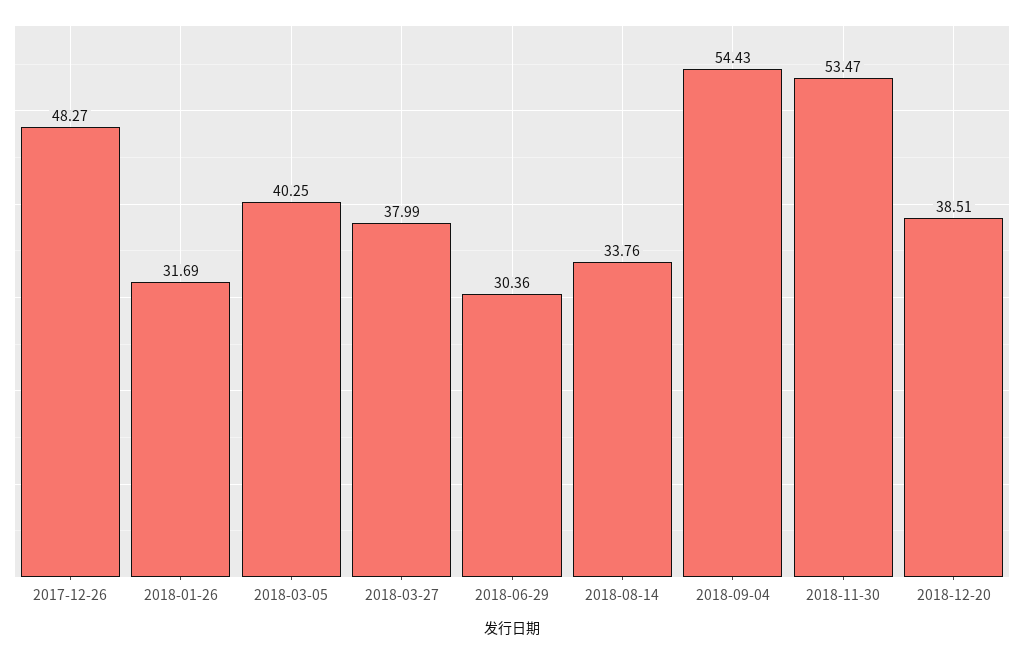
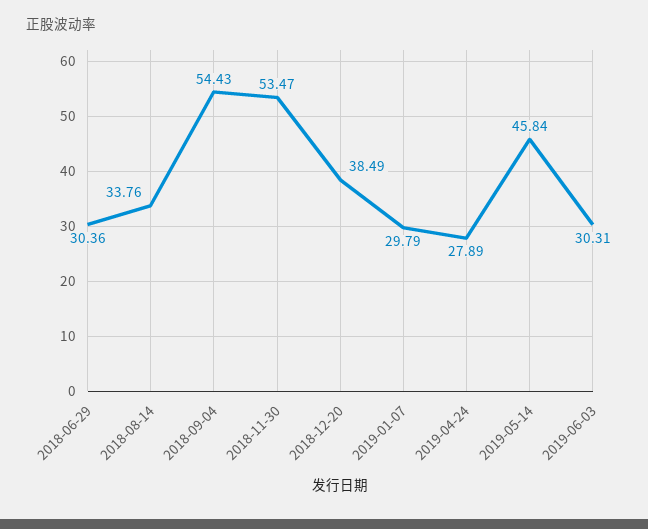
2017-12-26: 48.27 -> none
2018-01-26: 31.69 -> none
2018-03-05: 40.25 -> none
2018-03-27: 37.99 -> none
2018-12-20: 38.51 -> 38.49
2019-01-07: none -> 29.79
2019-04-24: none -> 27.89
2019-05-14: none -> 45.84
2019-06-03: none -> 30.31

